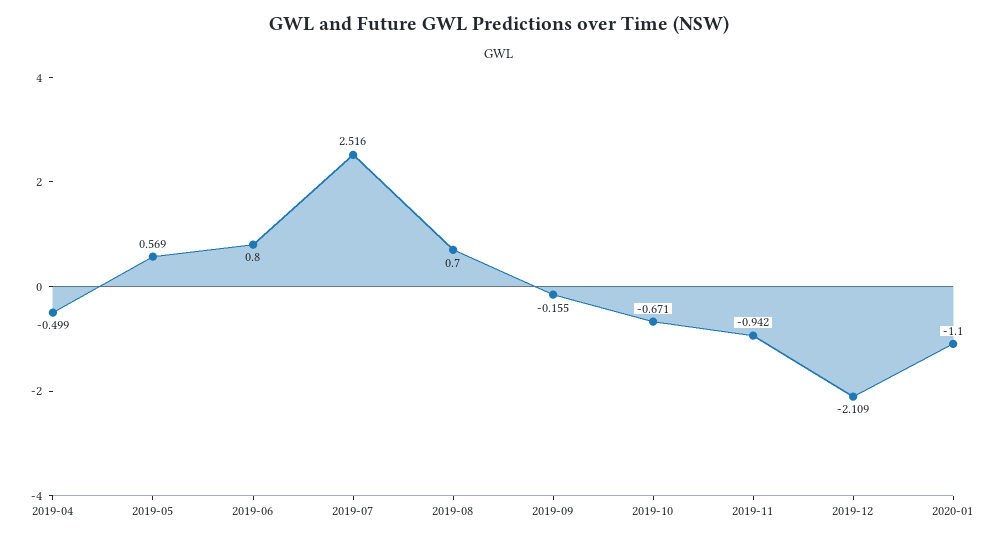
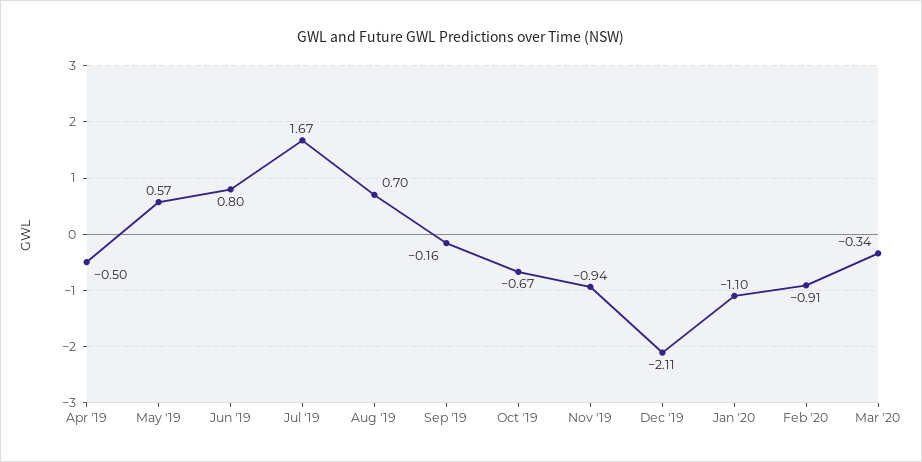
2019-07: 2.516 -> 1.67
Feb '20: none -> -0.91
Mar '20: none -> -0.34

